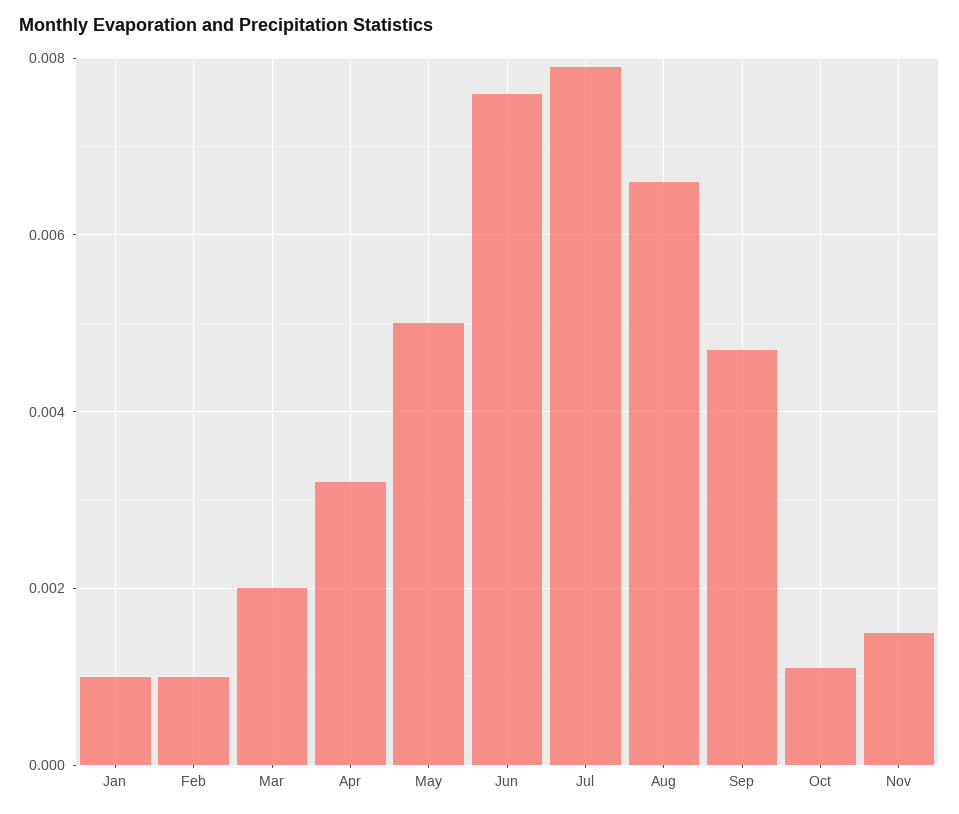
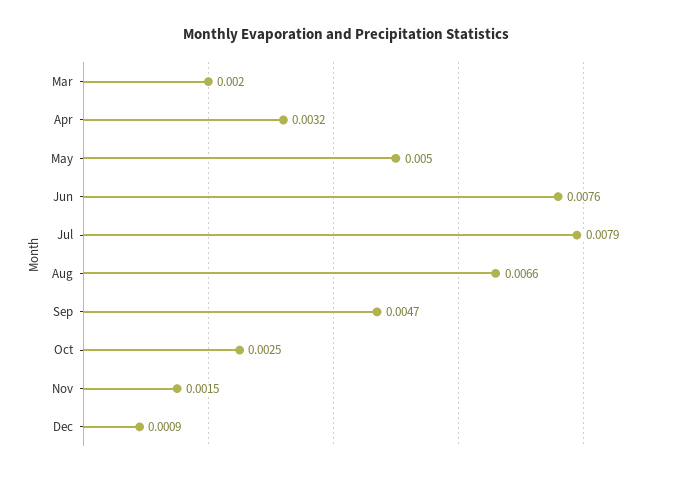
Jan: 0.001 -> none
Feb: 0.001 -> none
Oct: 0.001 -> 0.0025
Dec: none -> 0.0009

